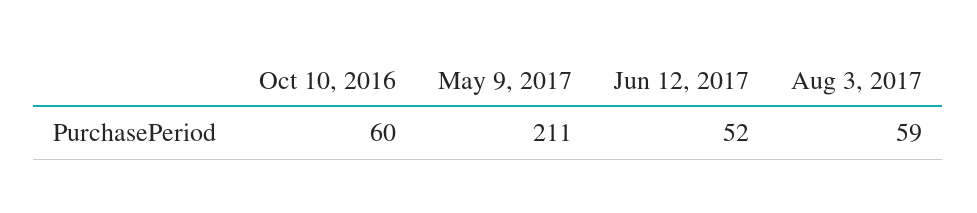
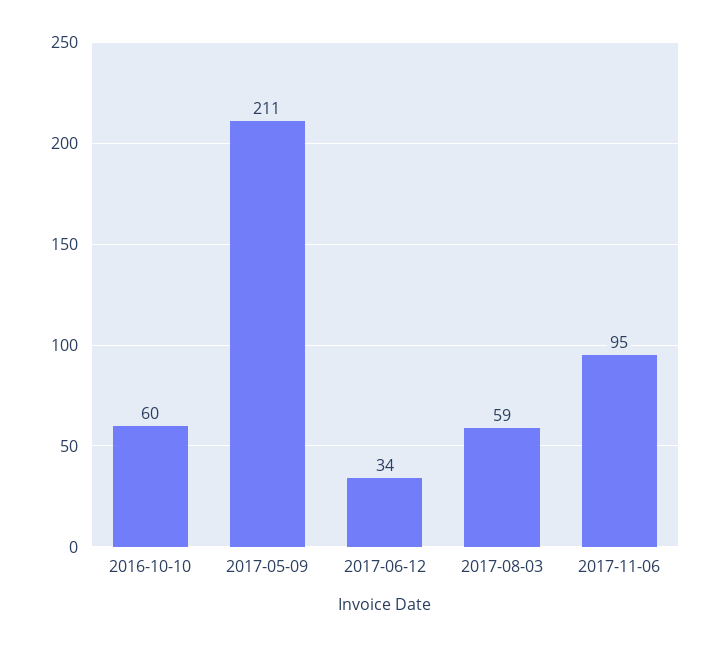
Jun 12, 2017: 52 -> 34
2017-11-06: none -> 95

